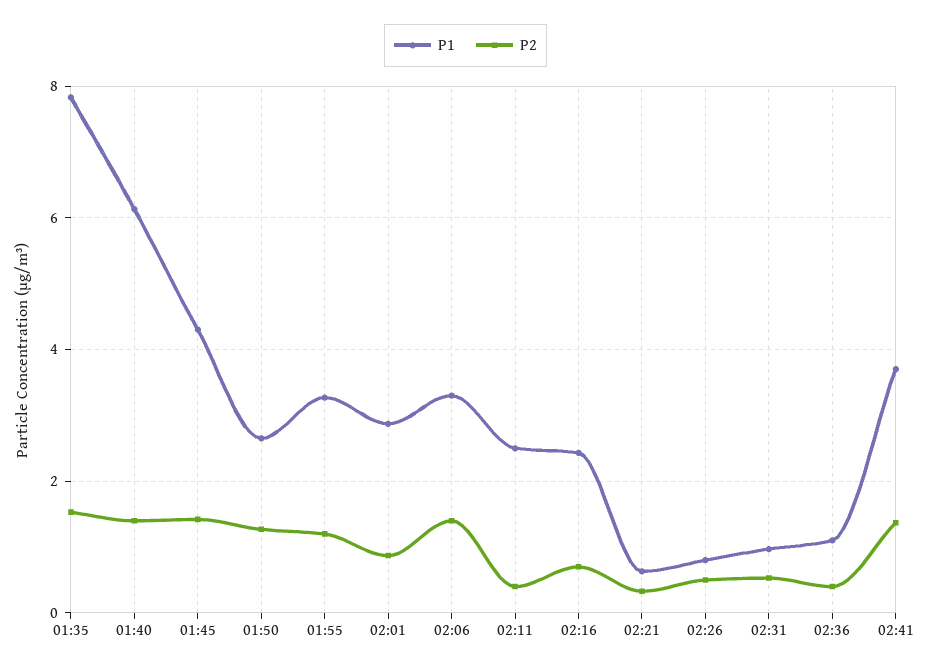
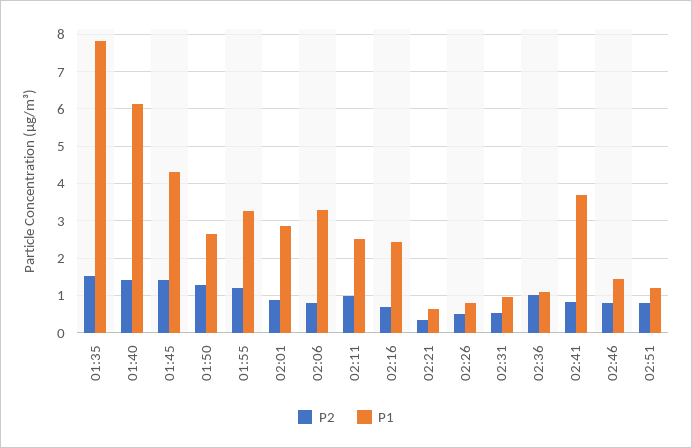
P2, 02:06: 1.4 -> 0.8
P2, 02:11: 0.4 -> 1
P2, 02:36: 0.4 -> 1
P2, 02:41: 1.4 -> 0.8
P2, 02:46: none -> 0.8
P1, 02:46: none -> 1.4
P2, 02:51: none -> 0.8
P1, 02:51: none -> 1.2

